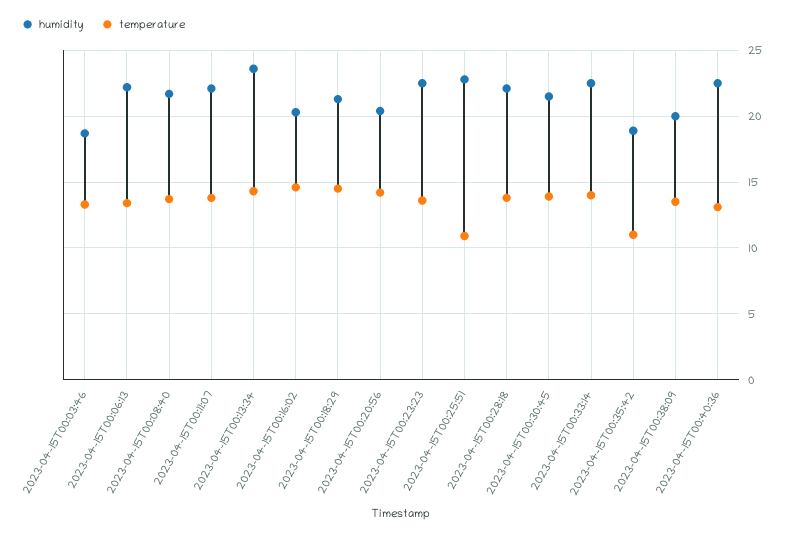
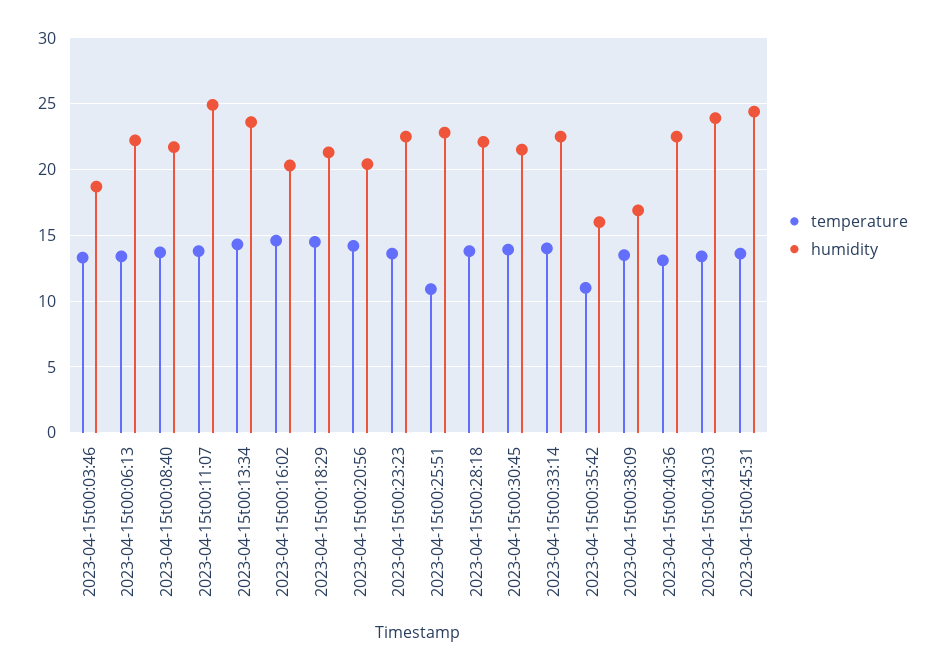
humidity, 2023-04-15T00:11:07: 22 -> 25
humidity, 2023-04-15T00:35:42: 19 -> 16
humidity, 2023-04-15T00:38:09: 20 -> 17
temperature, 2023-04-15t00:43:03: none -> 13.5
humidity, 2023-04-15t00:43:03: none -> 24
temperature, 2023-04-15t00:45:31: none -> 13.5
humidity, 2023-04-15t00:45:31: none -> 24.5

